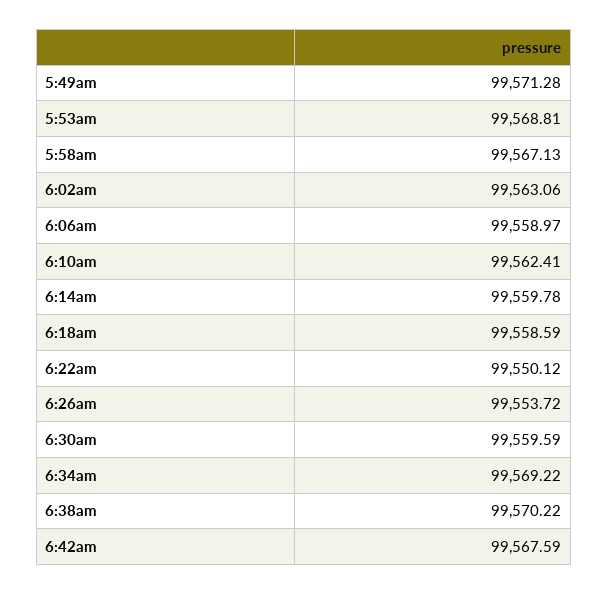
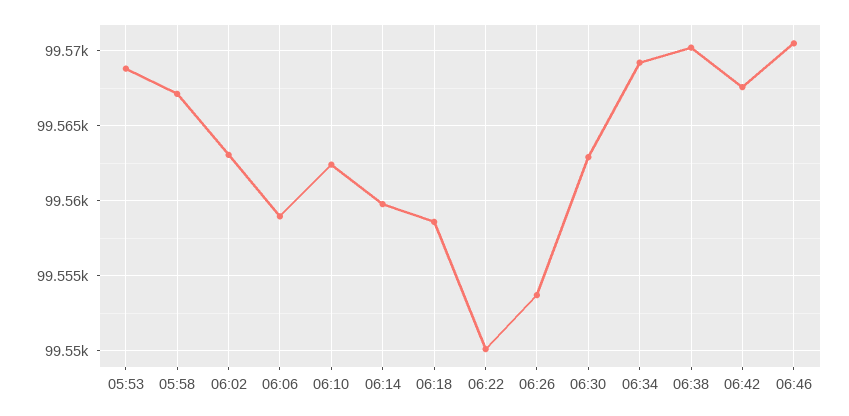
5:49am: 99571.28 -> none
6:30am: 99559.59 -> 99563
06:46: none -> 99570.5

